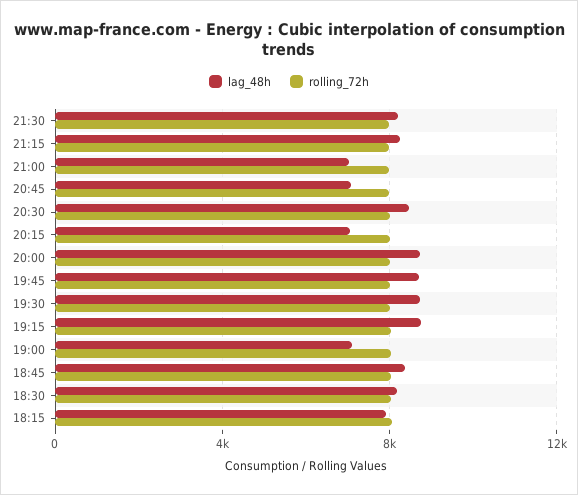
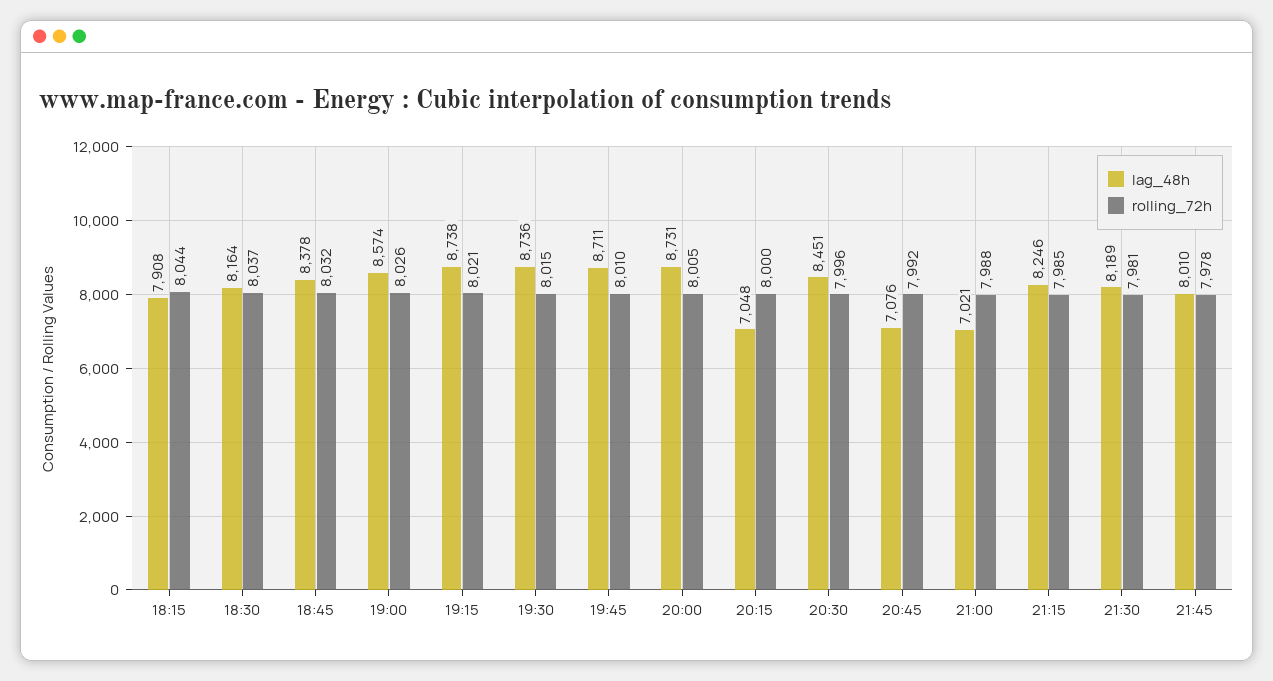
lag_48h, 19:00: 7000 -> 8574
lag_48h, 21:45: none -> 8010
rolling_72h, 21:45: none -> 7978

